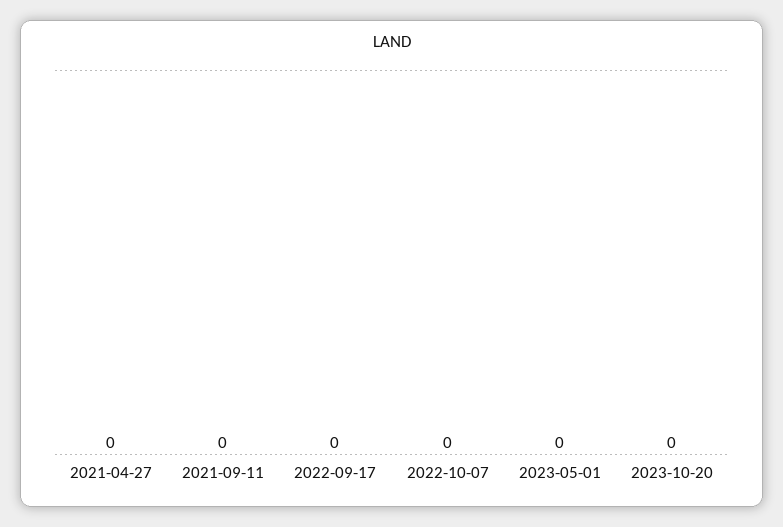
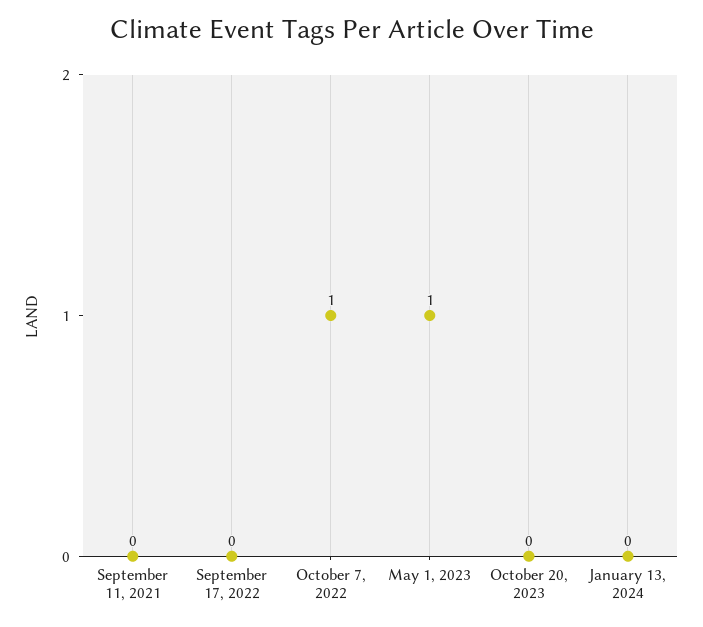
2021-04-27: 0 -> none
2022-10-07: 0 -> 1
2023-05-01: 0 -> 1
January 13, 2024: none -> 0

